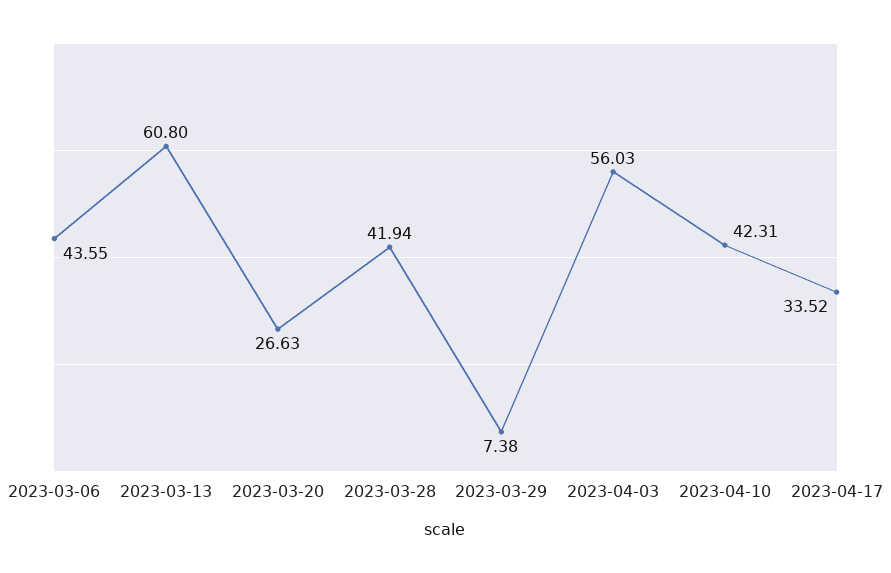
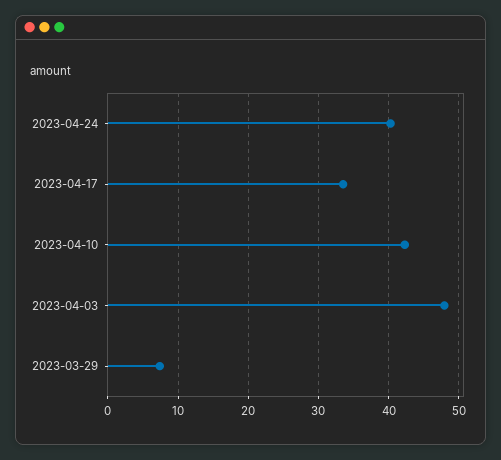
2023-03-06: 43.55 -> none
2023-03-13: 60.8 -> none
2023-03-20: 26.63 -> none
2023-03-28: 41.94 -> none
2023-04-03: 56.03 -> 48
2023-04-24: none -> 40

